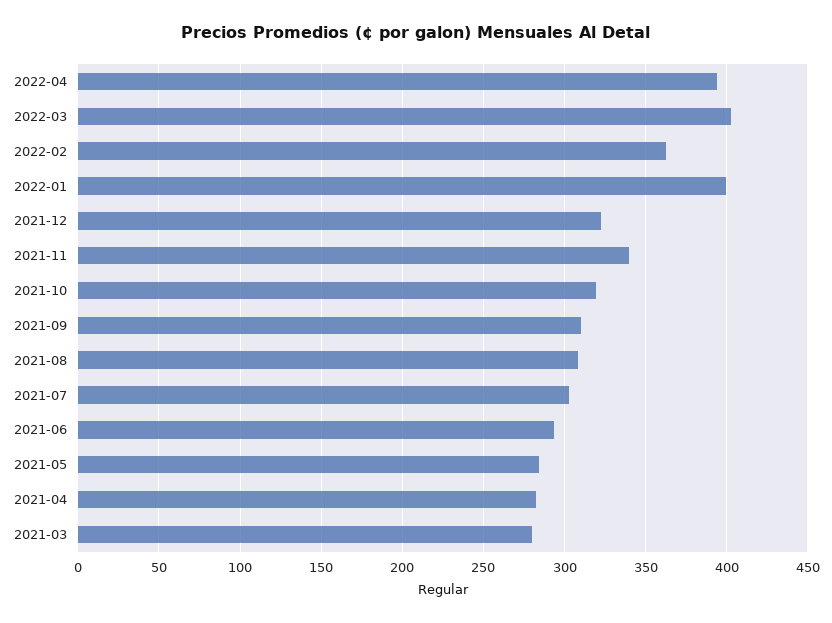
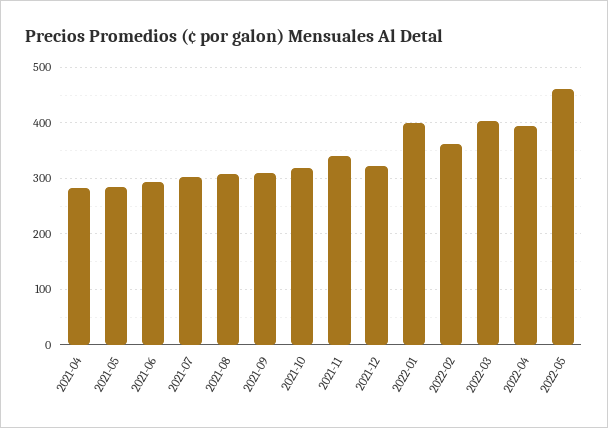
2021-03: 280 -> none
2022-05: none -> 460

